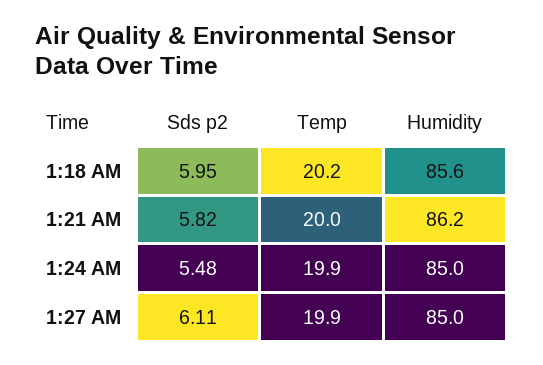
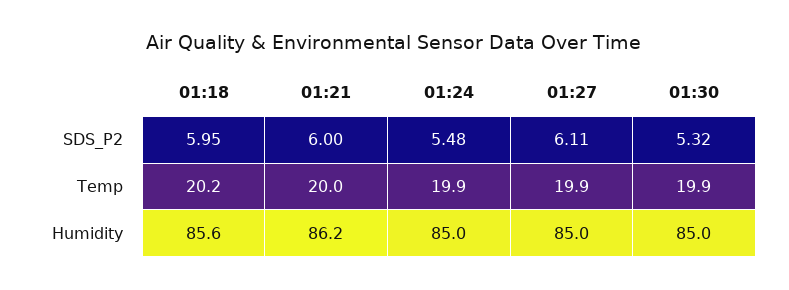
Sds p2, 1:21 AM: 5.82 -> 6
Sds p2, 01:30: none -> 5.32
Temp, 01:30: none -> 19.9
Humidity, 01:30: none -> 85

